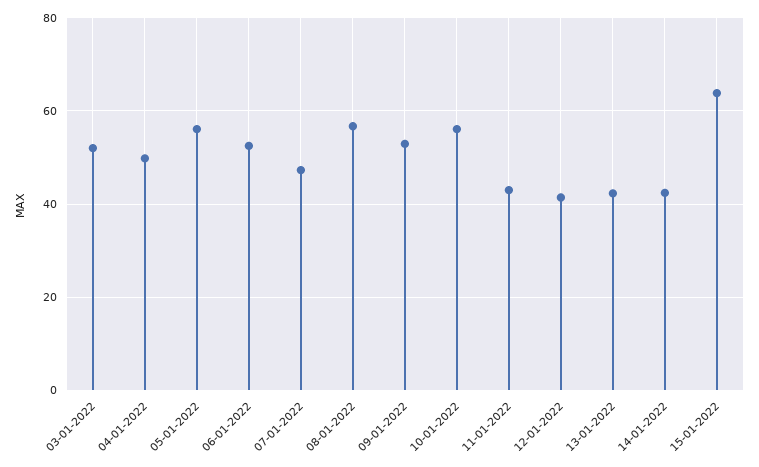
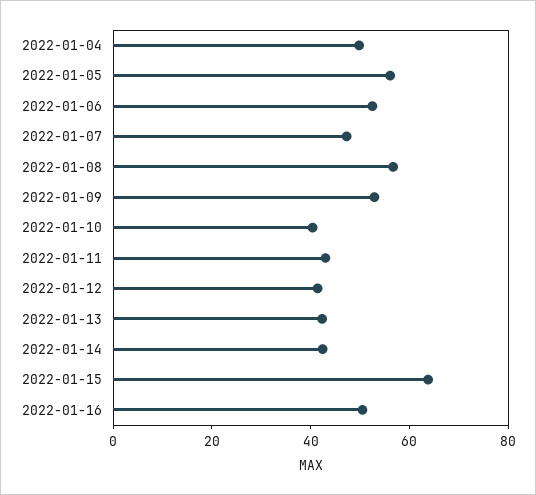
03-01-2022: 52 -> none
10-01-2022: 56 -> 40
2022-01-16: none -> 50

